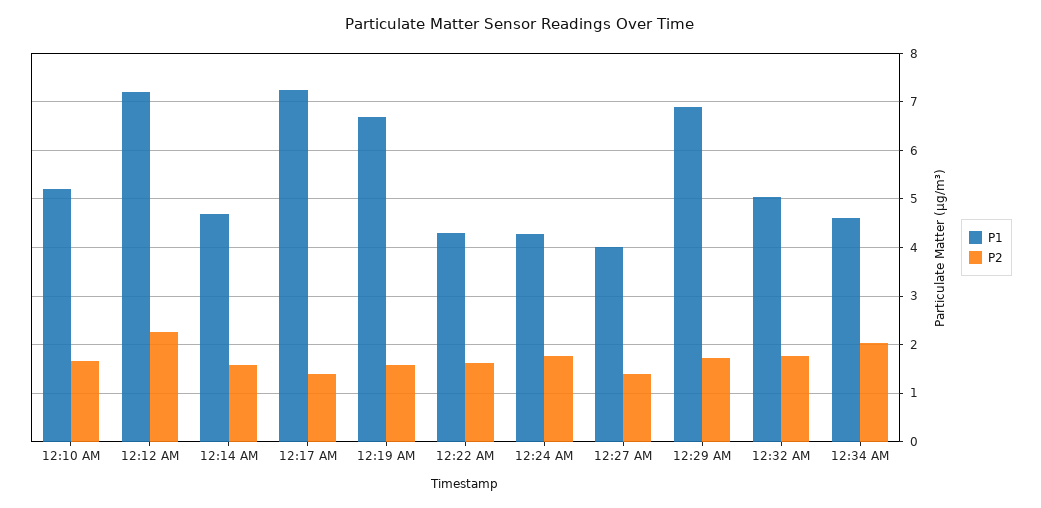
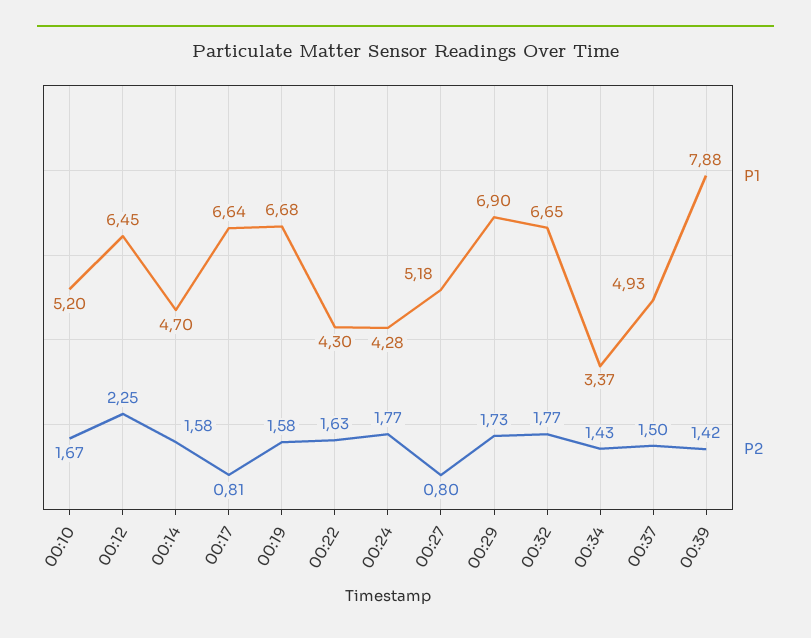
P1, 12:12 AM: 7.2 -> 6.45
P1, 12:17 AM: 7.2 -> 6.64
P2, 12:17 AM: 1.4 -> 0.81
P1, 12:27 AM: 4 -> 5.18
P2, 12:27 AM: 1.4 -> 0.8
P1, 12:32 AM: 5 -> 6.65
P1, 12:34 AM: 4.6 -> 3.37
P2, 12:34 AM: 2 -> 1.43
P1, 00:37: none -> 4.93
P2, 00:37: none -> 1.5
P1, 00:39: none -> 7.88
P2, 00:39: none -> 1.42

